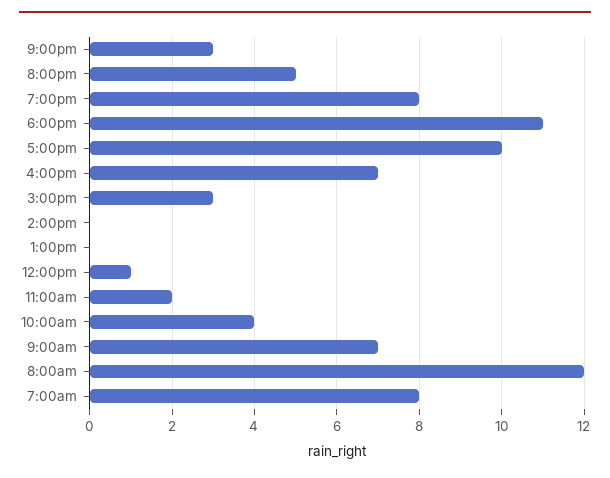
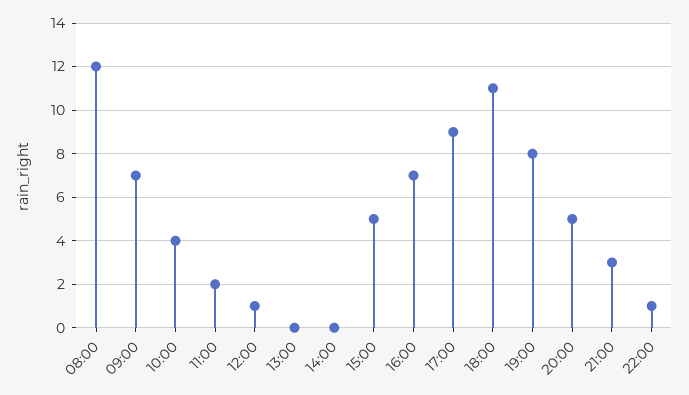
5:00pm: 10 -> 9
3:00pm: 3 -> 5
7:00am: 8 -> none
22:00: none -> 1

